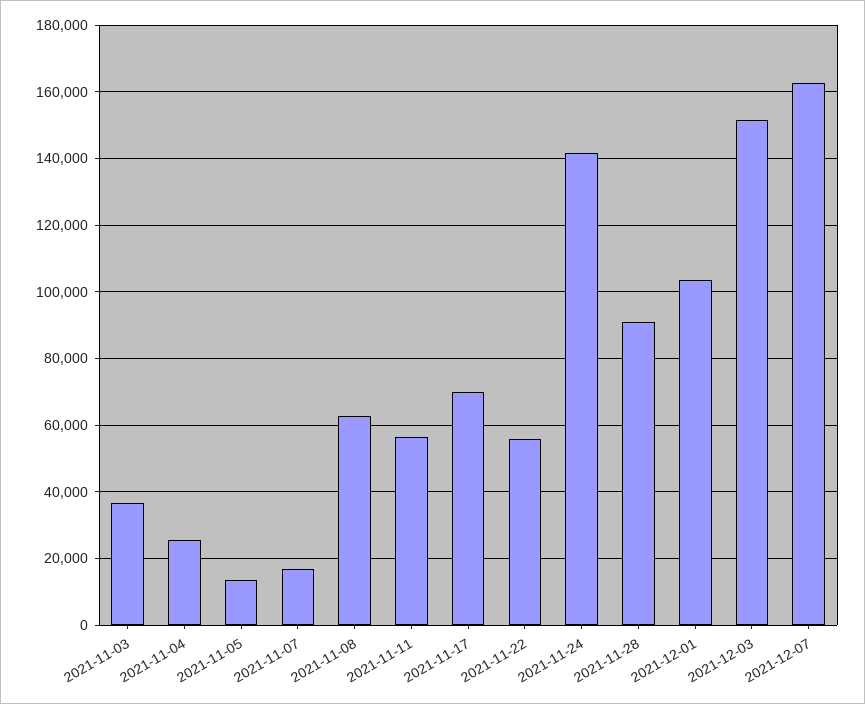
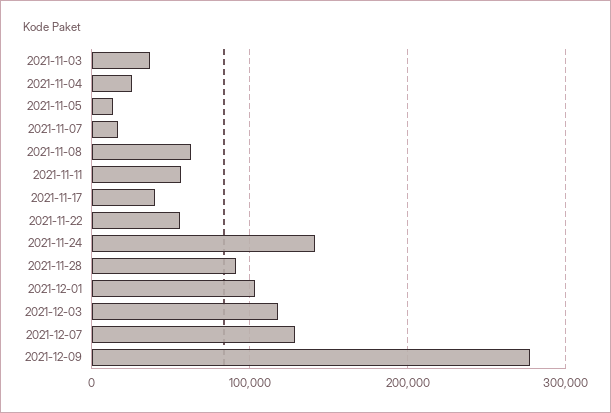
2021-11-17: 70000 -> 40000
2021-12-03: 152000 -> 120000
2021-12-07: 162000 -> 130000
2021-12-09: none -> 280000

